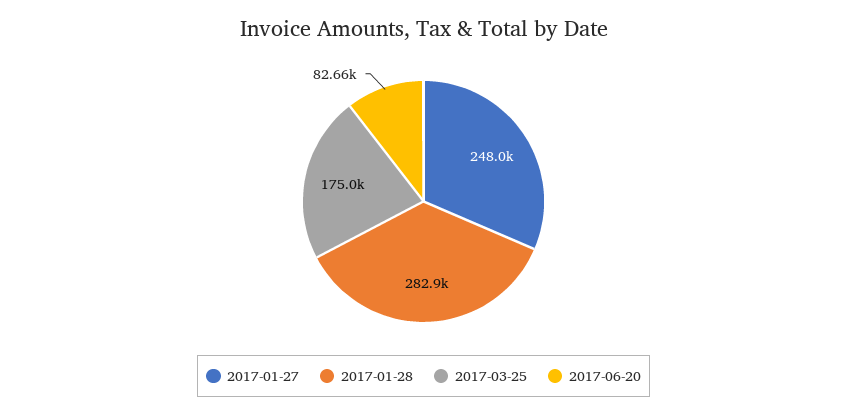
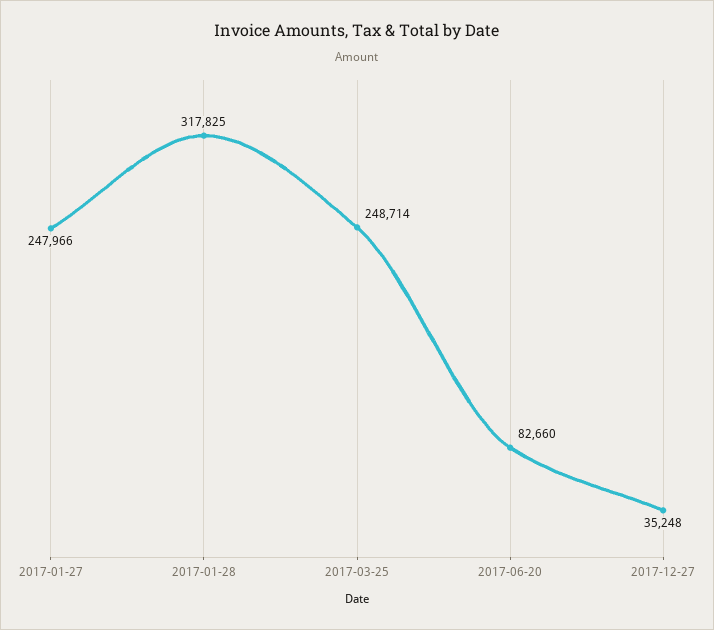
2017-01-28: 282900 -> 317825
2017-03-25: 175000 -> 248714
2017-12-27: none -> 35248

